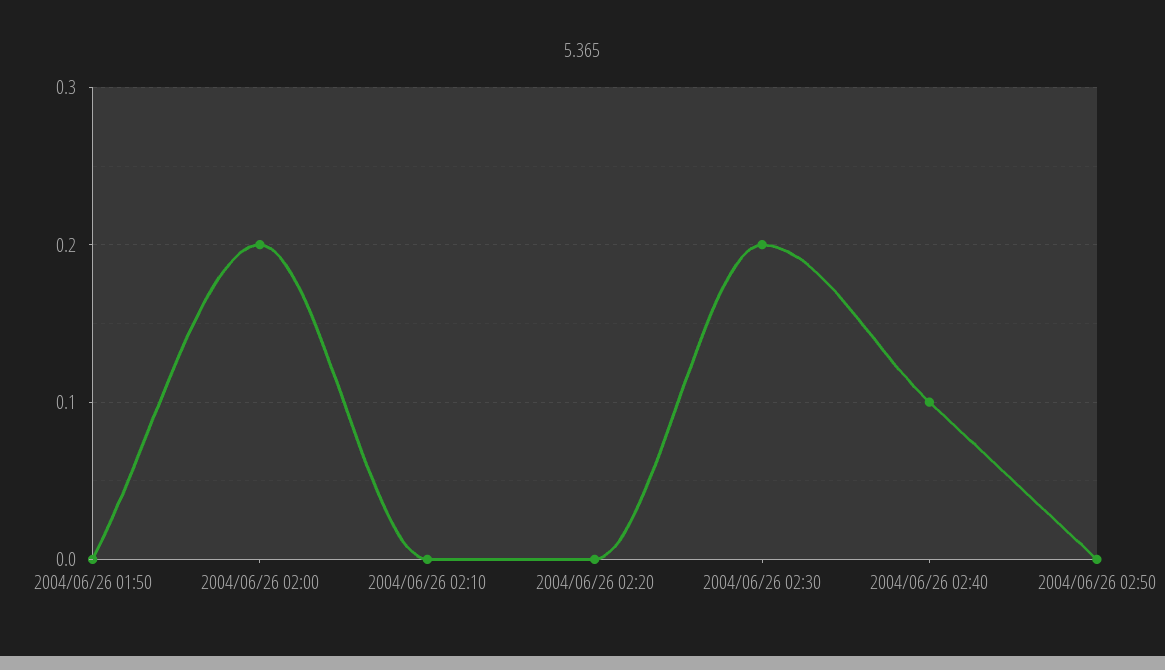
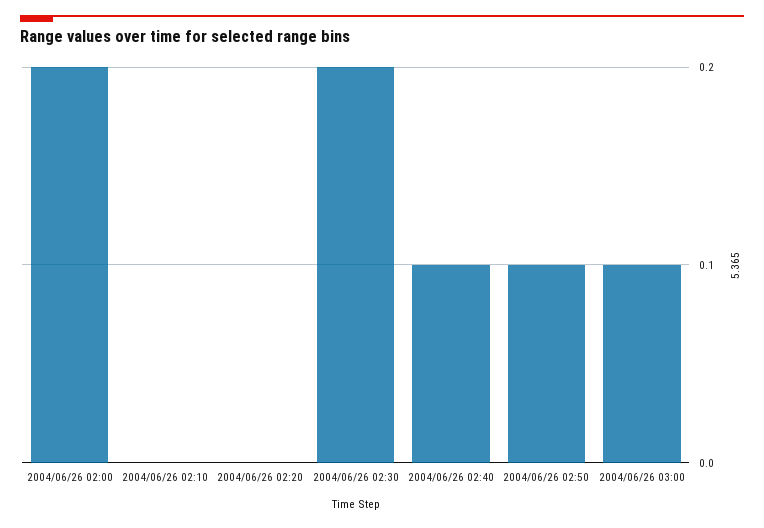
2004/06/26 01:50: 0 -> none
2004/06/26 02:50: 0 -> 0.1
2004/06/26 03:00: none -> 0.1

